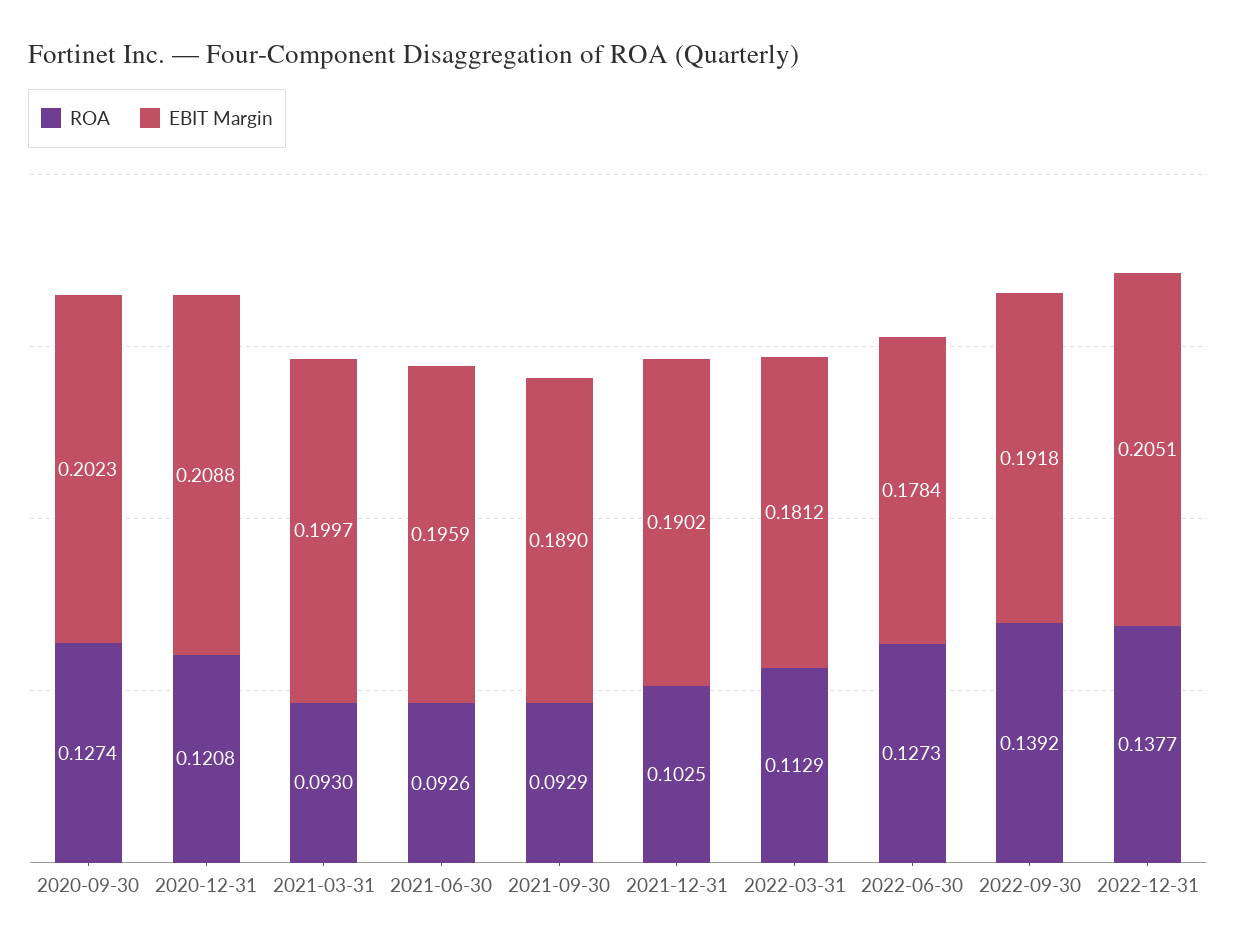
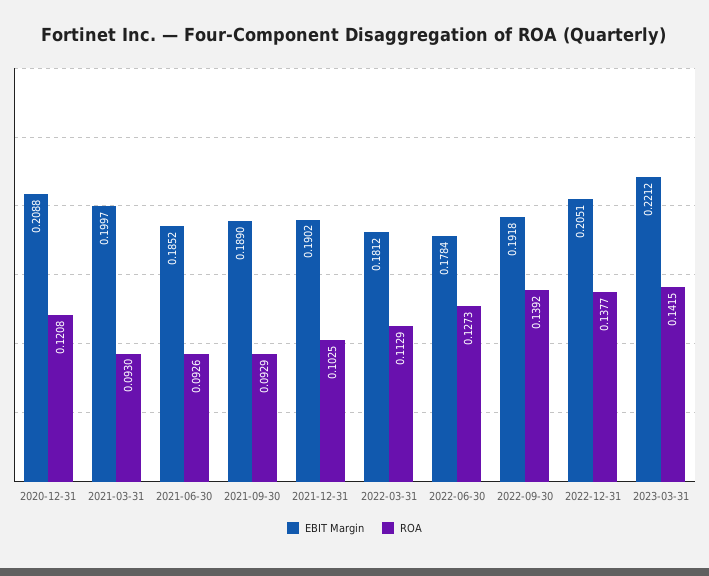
ROA, 2020-09-30: 0.1274 -> none
EBIT Margin, 2020-09-30: 0.2023 -> none
EBIT Margin, 2021-06-30: 0.1959 -> 0.1852
EBIT Margin, 2023-03-31: none -> 0.2212
ROA, 2023-03-31: none -> 0.1415

